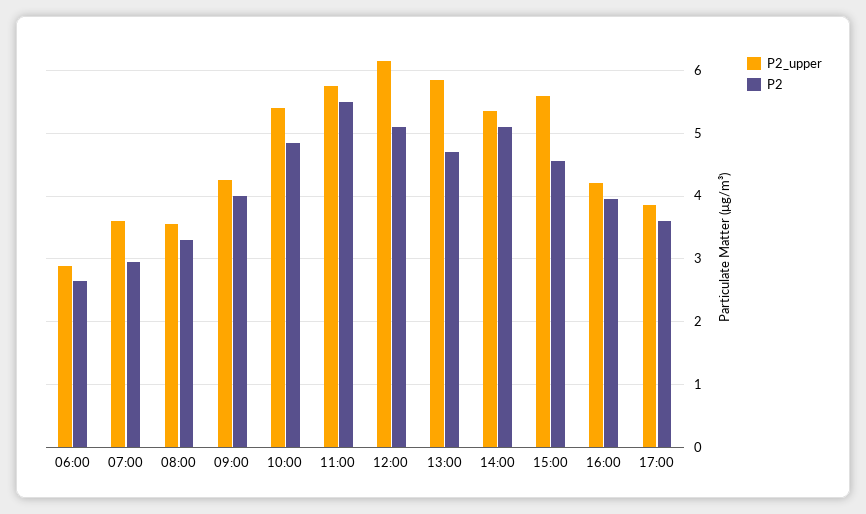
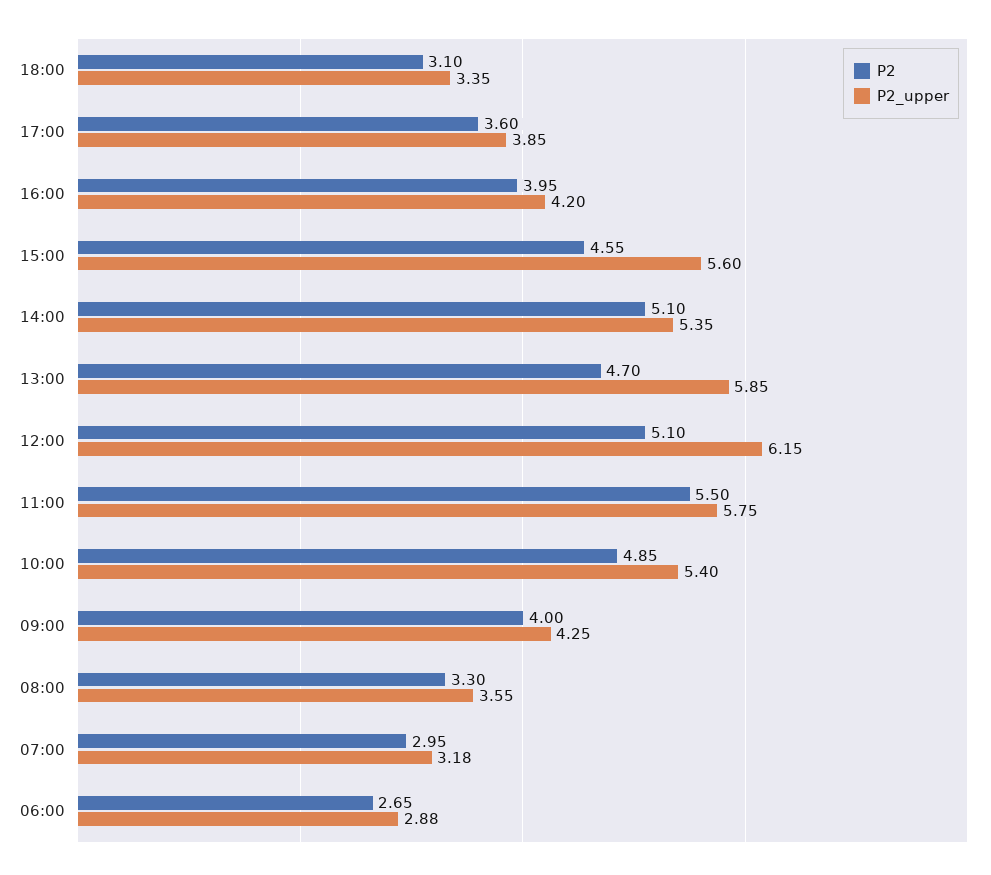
P2_upper, 07:00: 3.6 -> 3.18
P2, 18:00: none -> 3.1
P2_upper, 18:00: none -> 3.35

